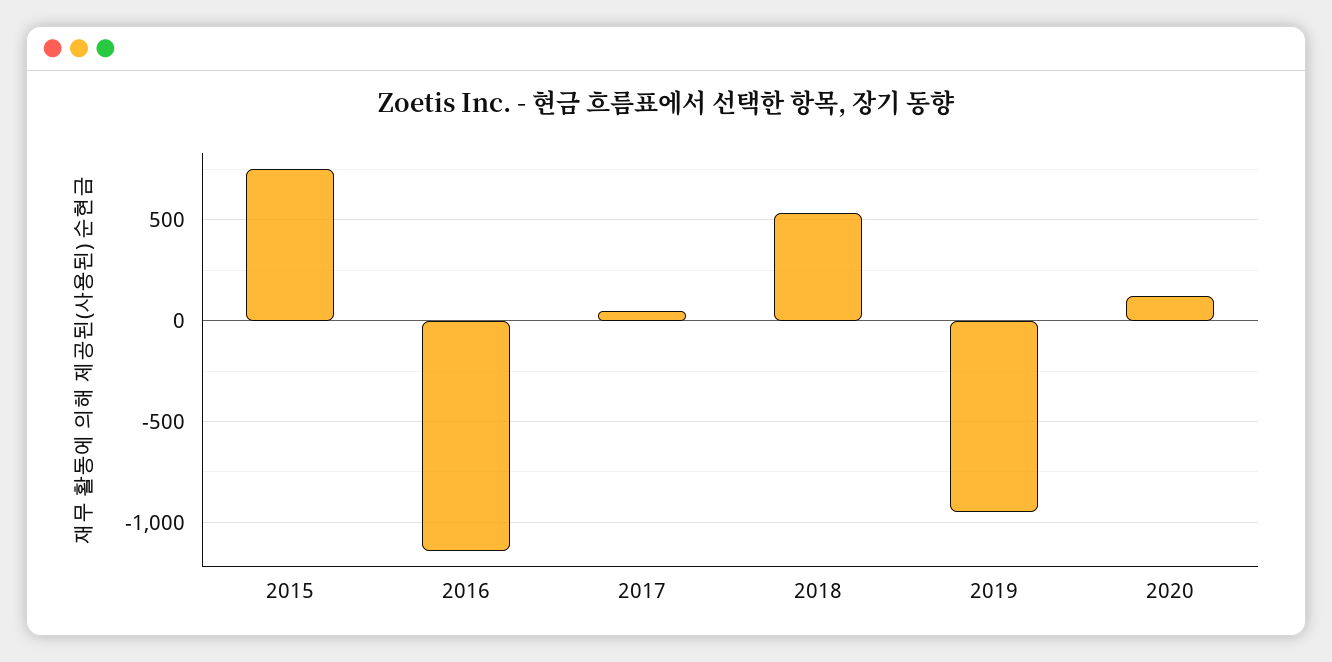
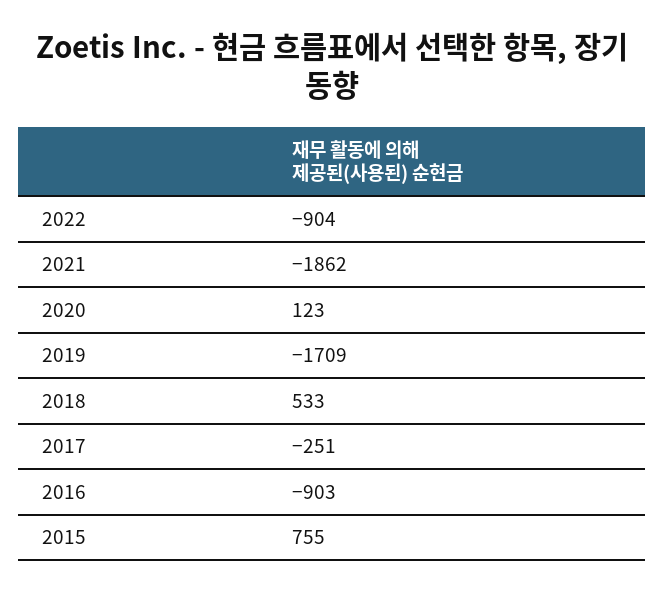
2016: -1150 -> -903
2017: 50 -> -251
2019: -950 -> -1709
2022: none -> -904
2021: none -> -1862

